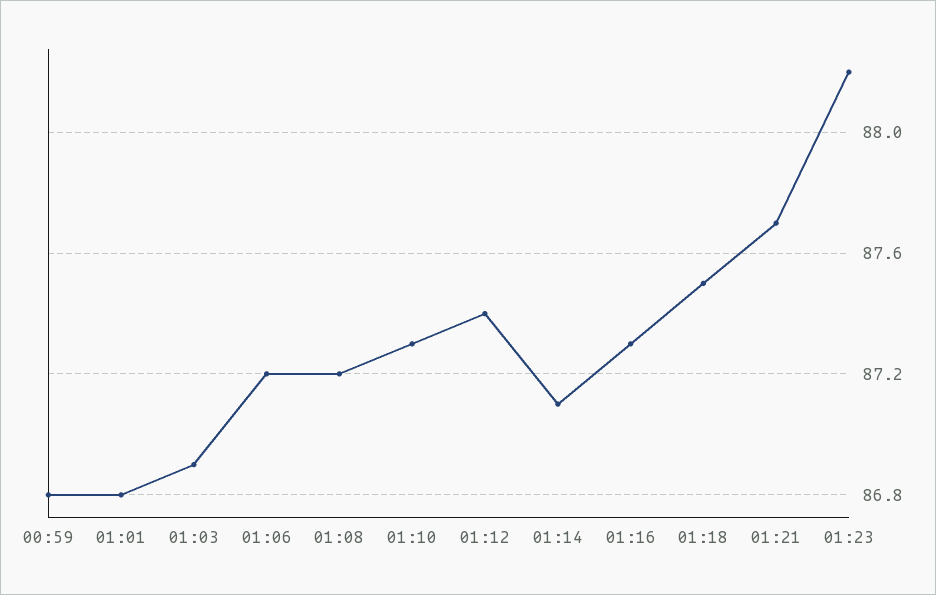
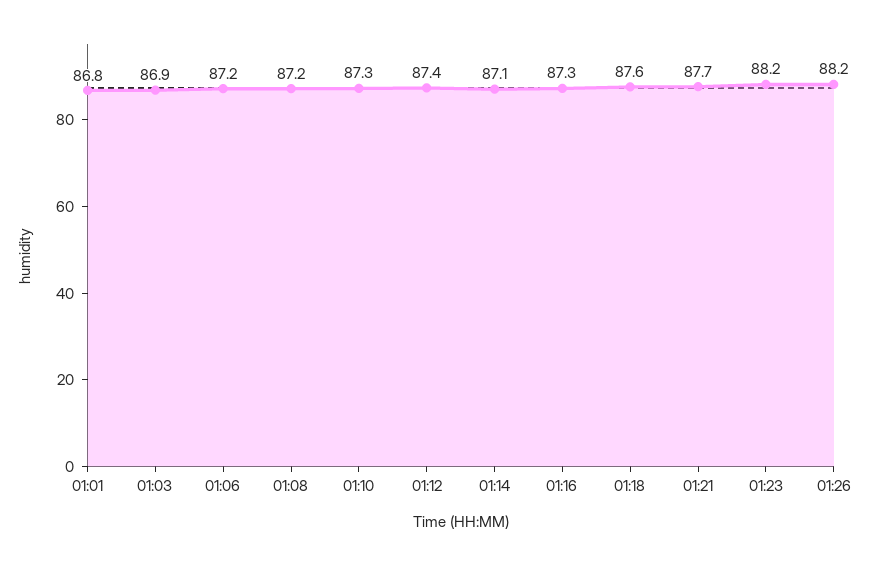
00:59: 86.8 -> none
01:18: 87.5 -> 87.6
01:26: none -> 88.2

